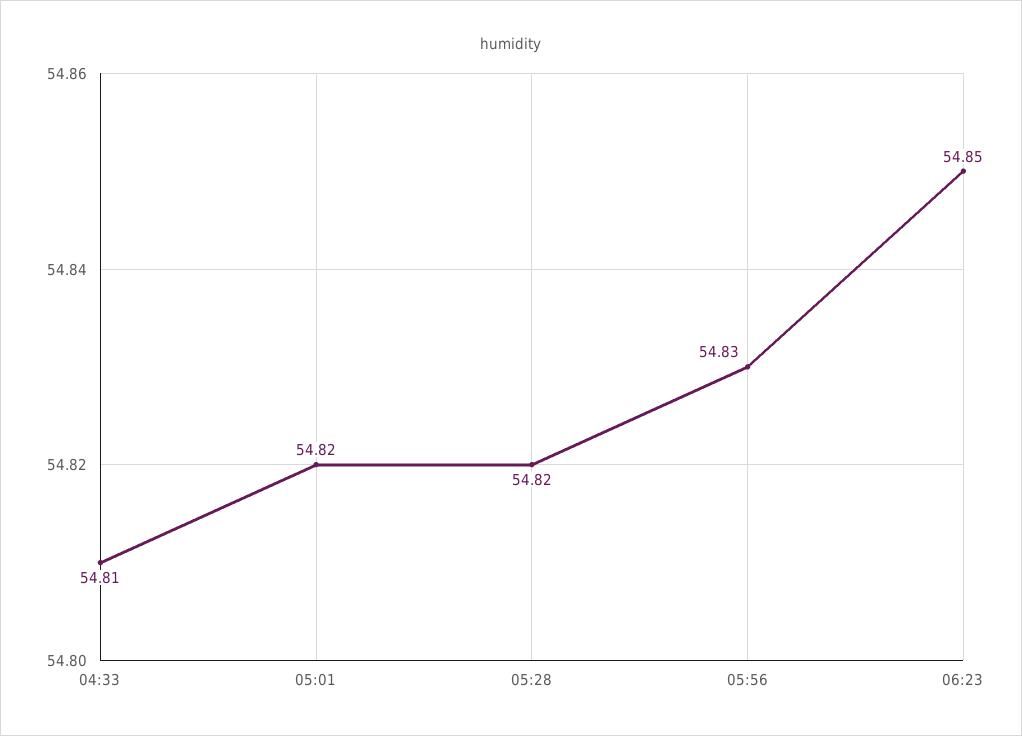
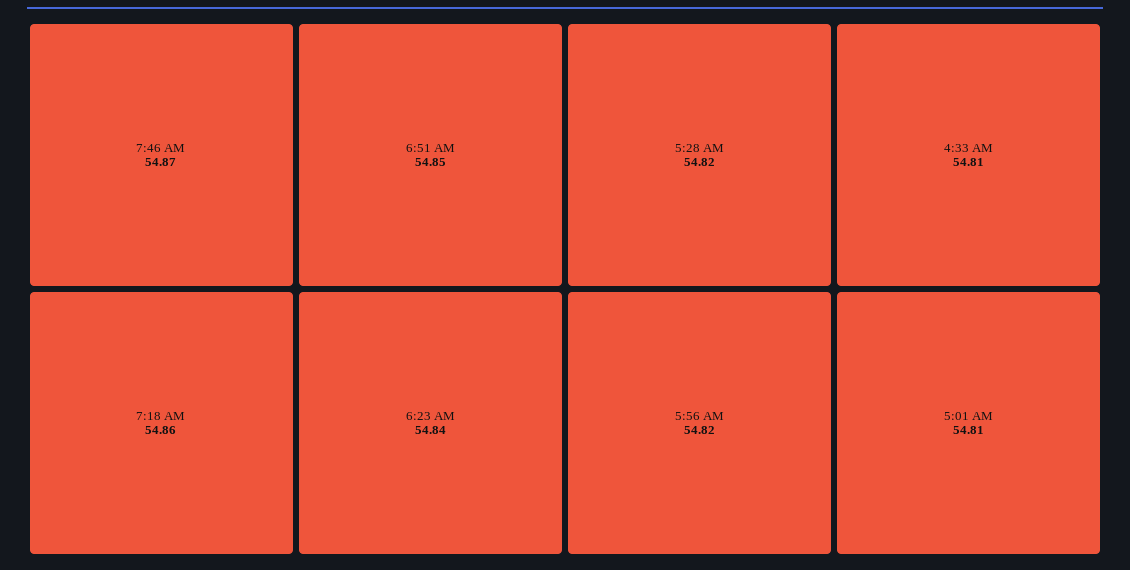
05:01: 54.82 -> 54.81
05:56: 54.83 -> 54.82
06:23: 54.85 -> 54.84
7:46 AM: none -> 54.87
7:18 AM: none -> 54.86
6:51 AM: none -> 54.85

